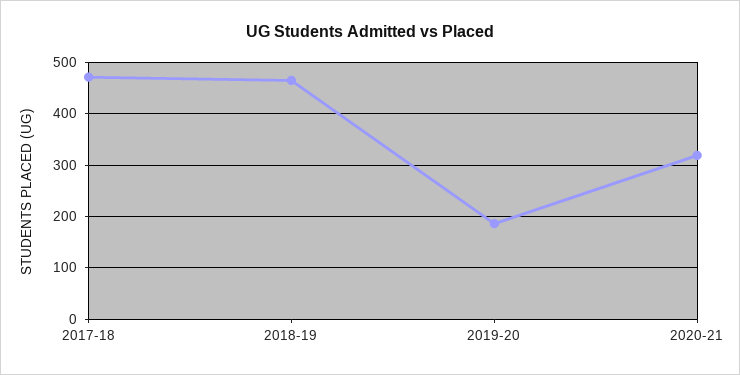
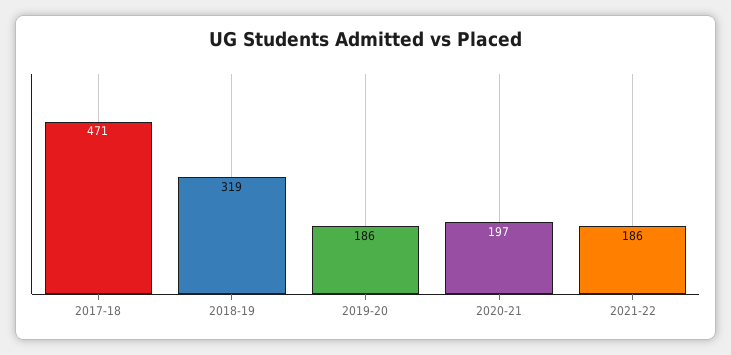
2018-19: 460 -> 319
2020-21: 320 -> 197
2021-22: none -> 186

